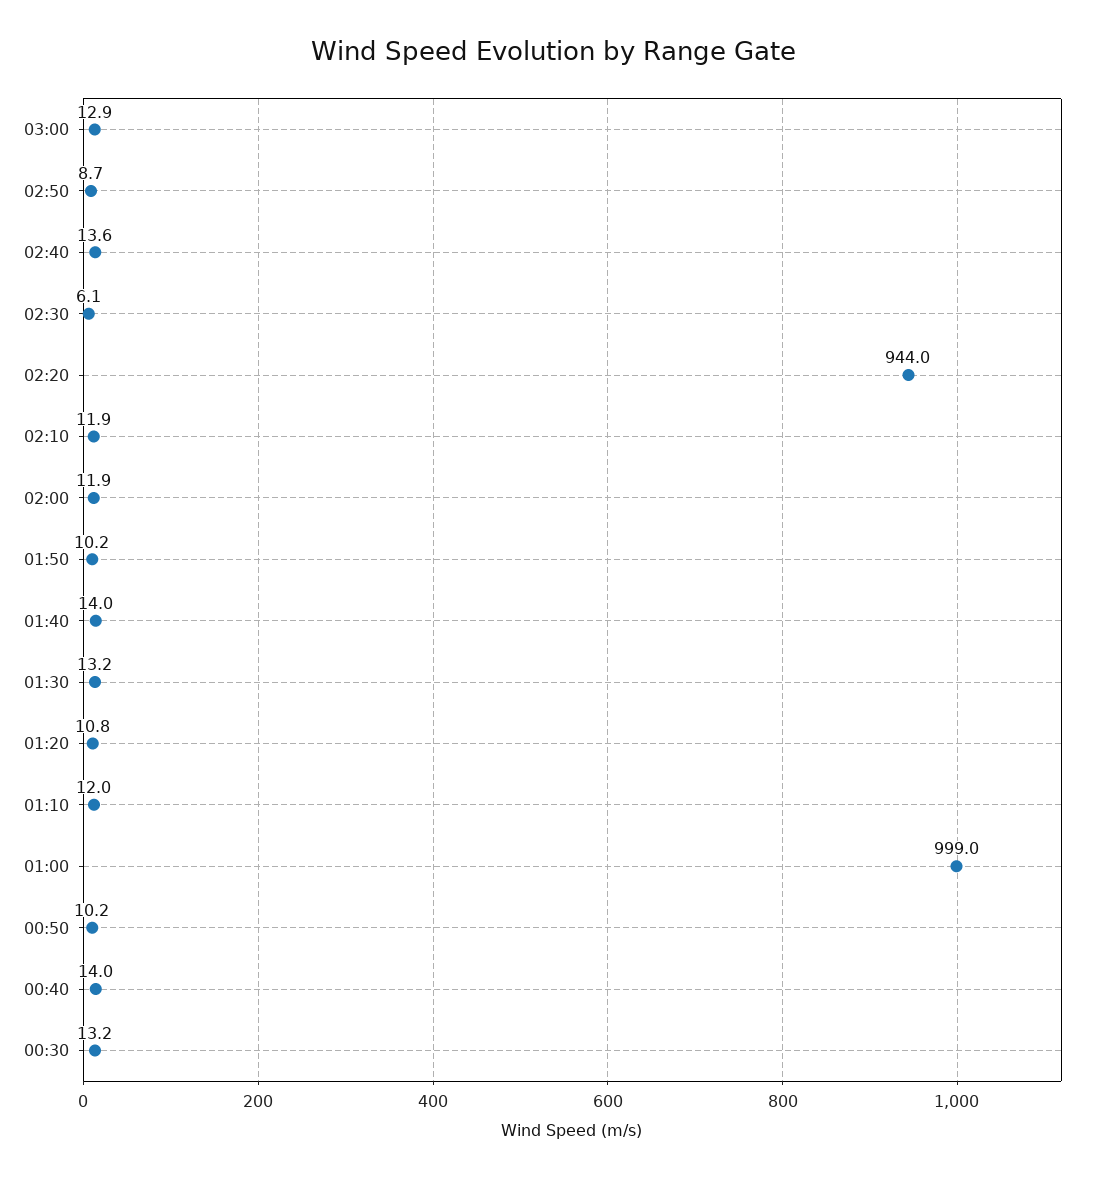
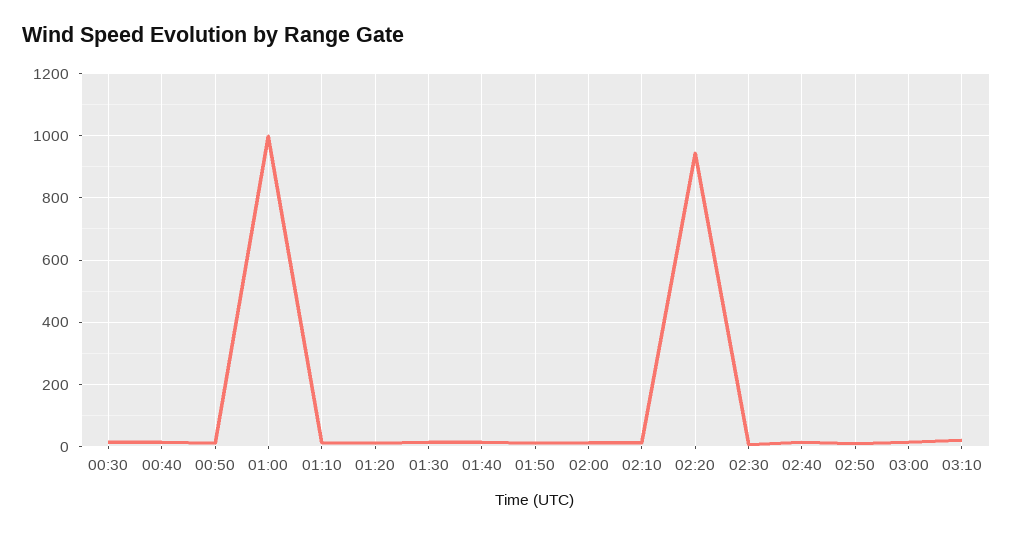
03:10: none -> 20

